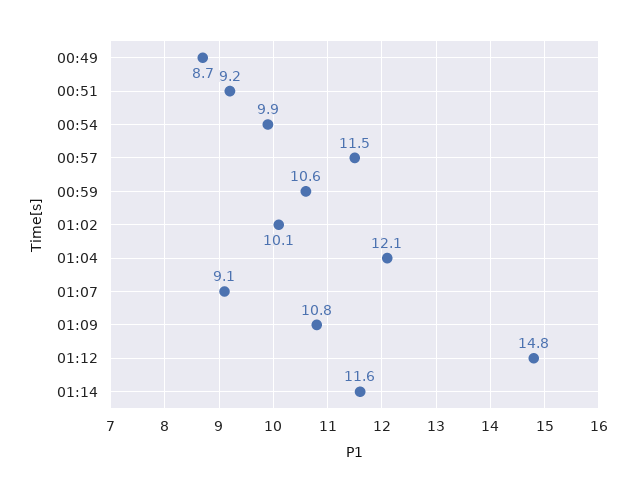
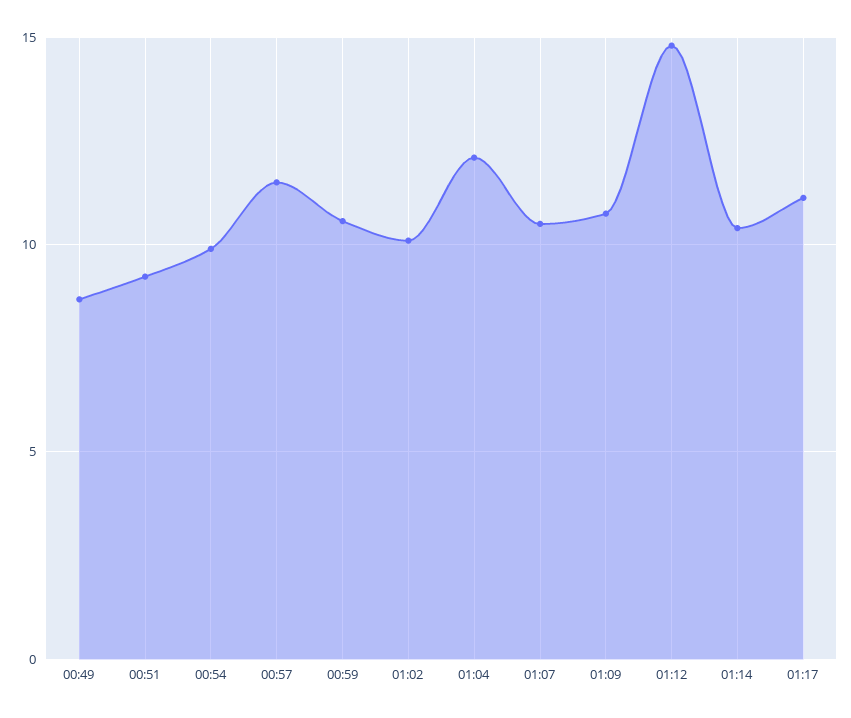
01:07: 9.1 -> 10.5
01:14: 11.6 -> 10.5
01:17: none -> 11

